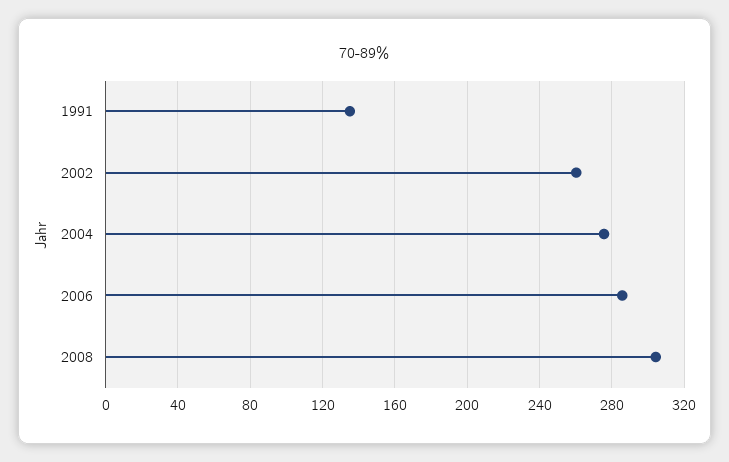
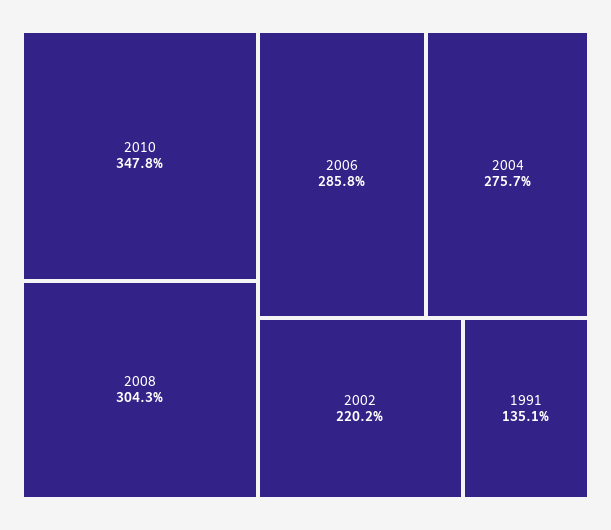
2002: 260 -> 220.2
2010: none -> 347.8

